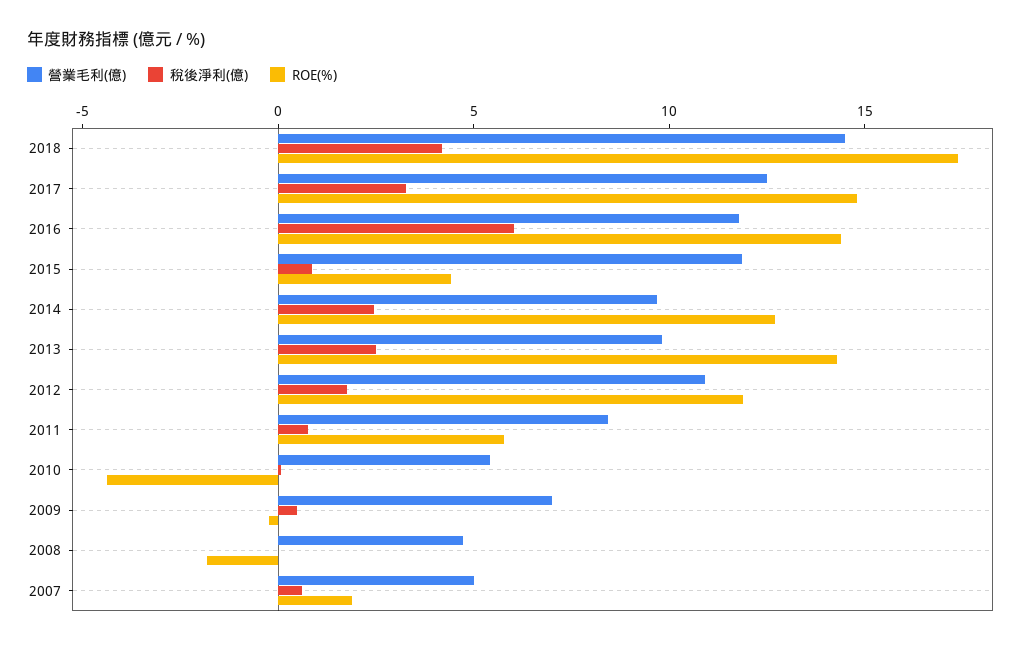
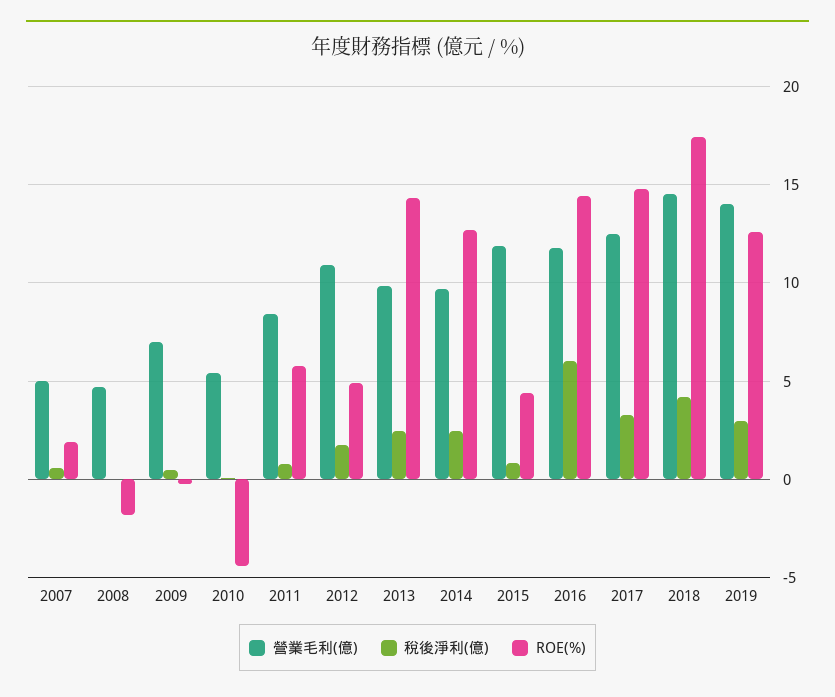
ROE(%), 2012: 12 -> 5
營業毛利(億), 2019: none -> 14
稅後淨利(億), 2019: none -> 3
ROE(%), 2019: none -> 12.5

